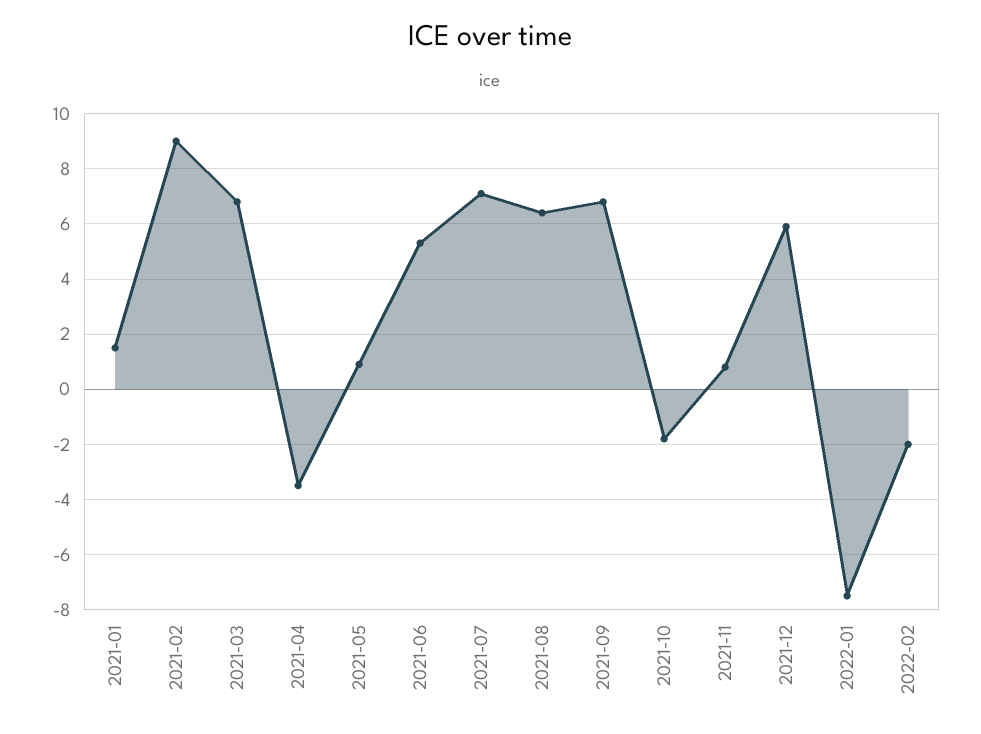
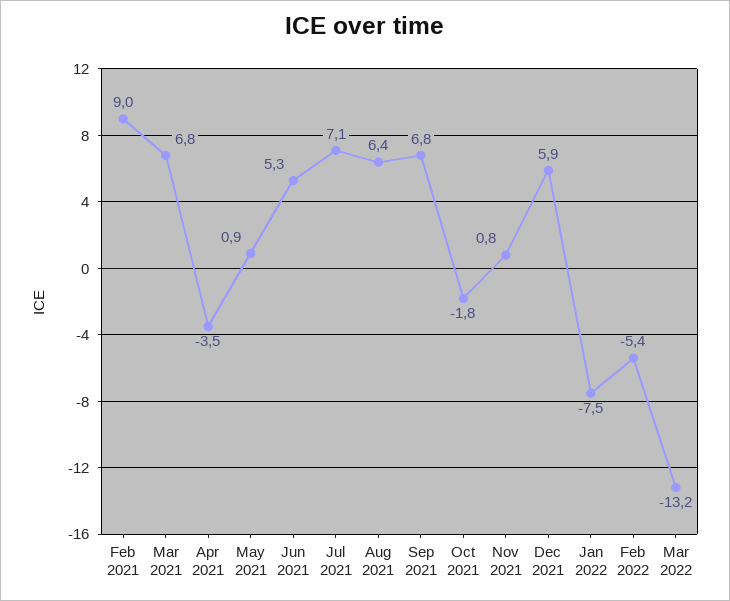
2021-01: 1.5 -> none
2022-02: -2 -> -5.4
Mar 2022: none -> -13.2

